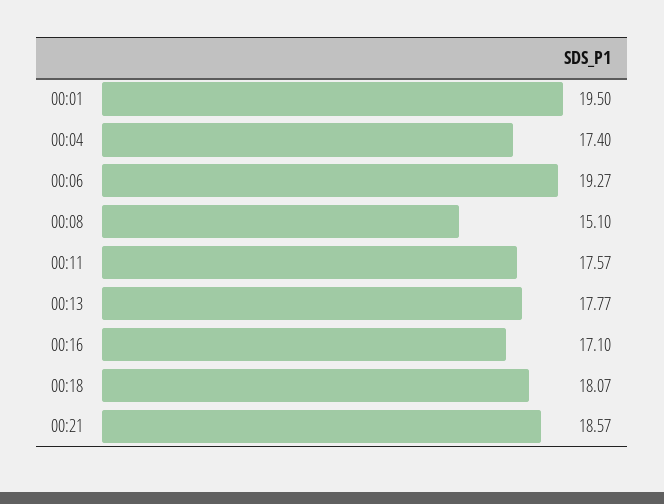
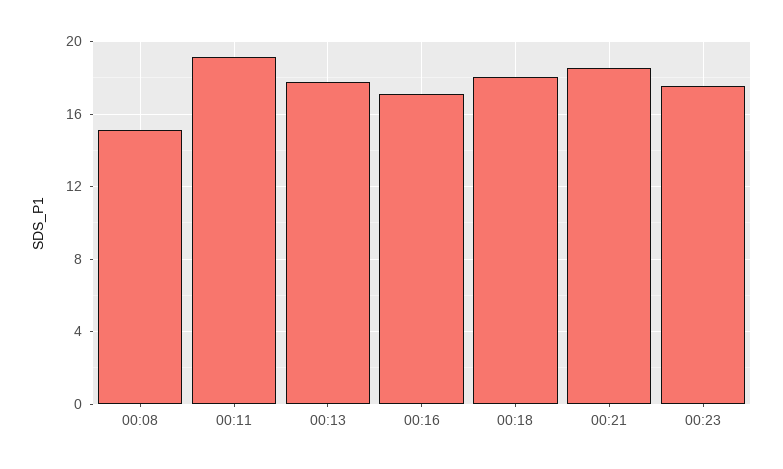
00:01: 19.5 -> none
00:04: 17.4 -> none
00:06: 19.27 -> none
00:11: 17.57 -> 19
00:23: none -> 17.5

